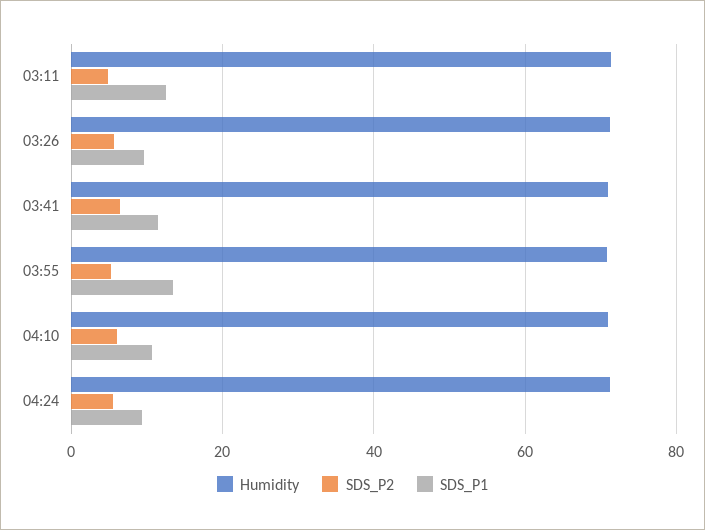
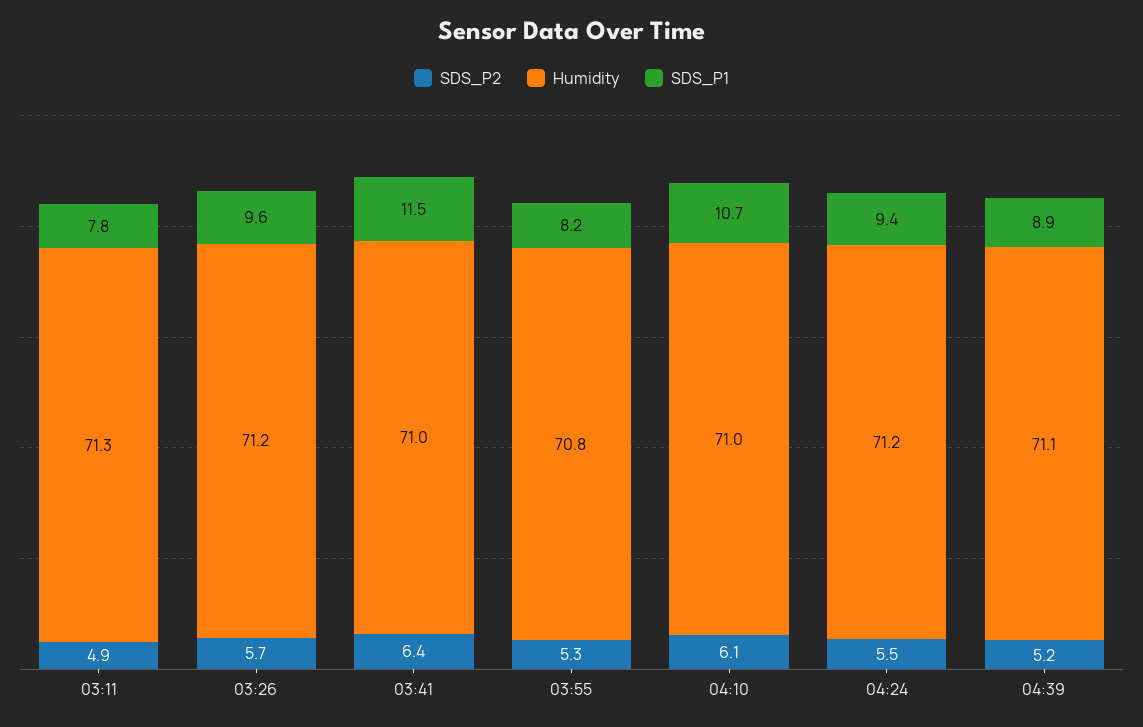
SDS_P1, 03:11: 12 -> 7.8
SDS_P1, 03:55: 14 -> 8.2
SDS_P2, 04:39: none -> 5.2
Humidity, 04:39: none -> 71.1
SDS_P1, 04:39: none -> 8.9

